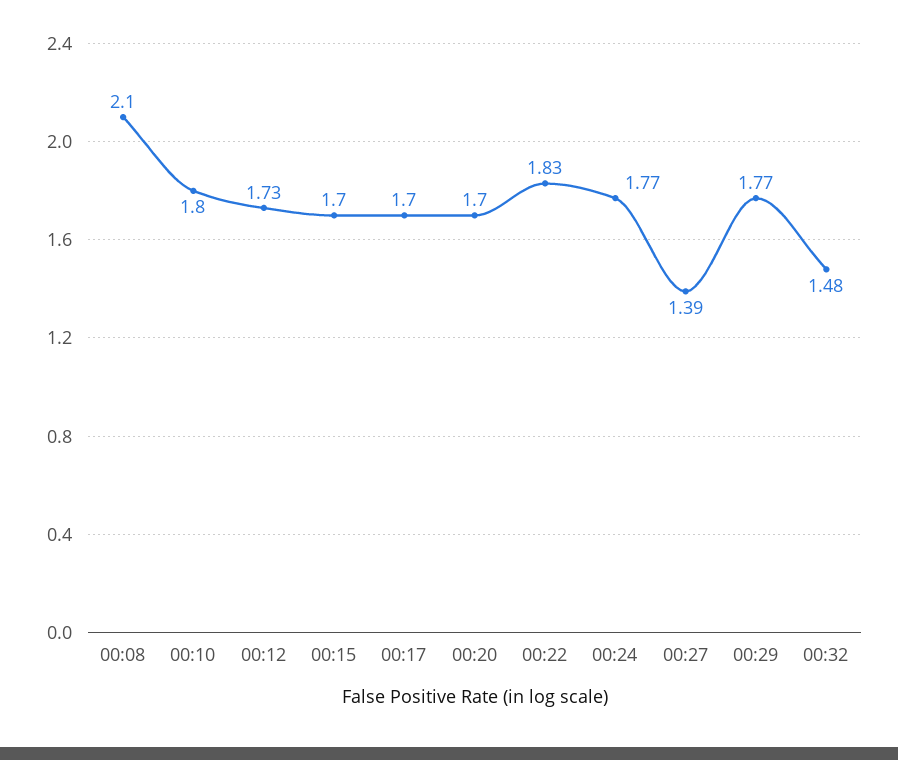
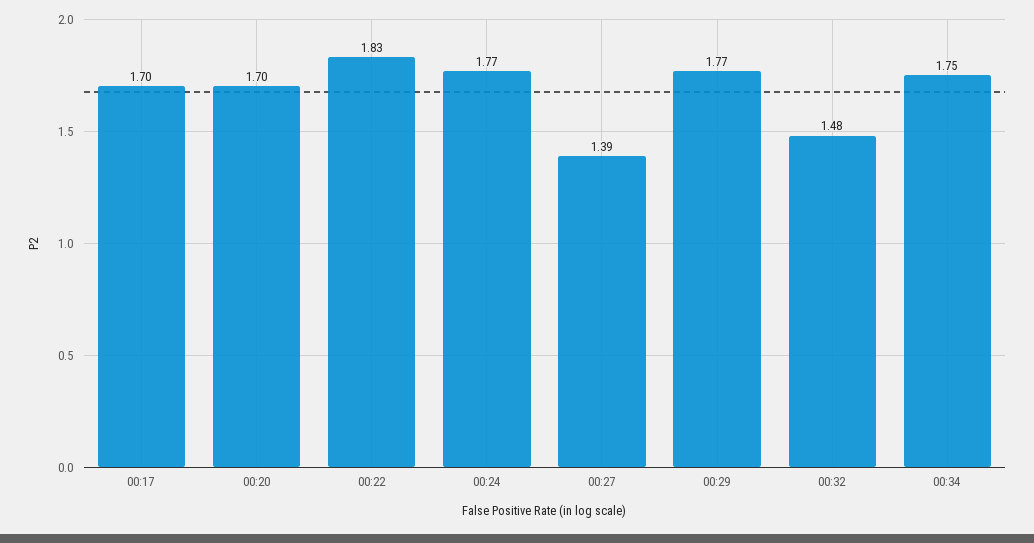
00:08: 2.1 -> none
00:10: 1.8 -> none
00:12: 1.73 -> none
00:15: 1.7 -> none
00:34: none -> 1.75

